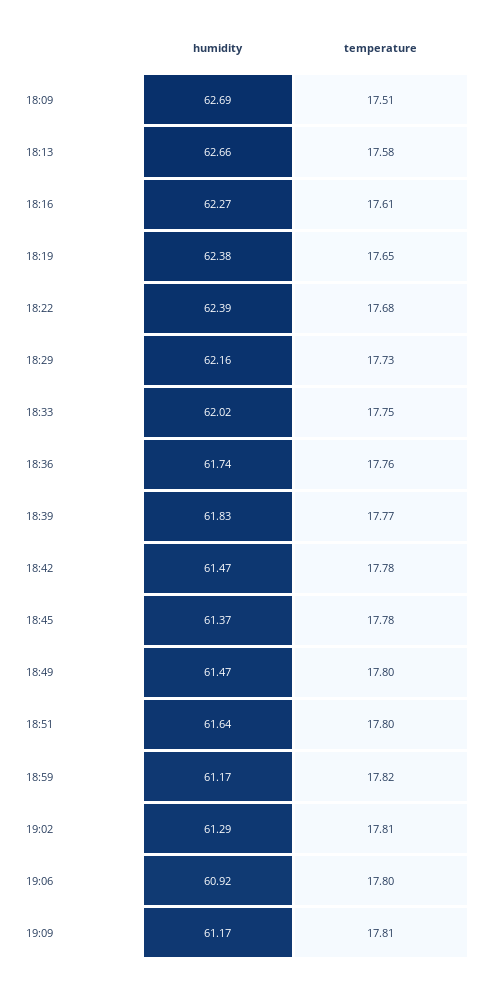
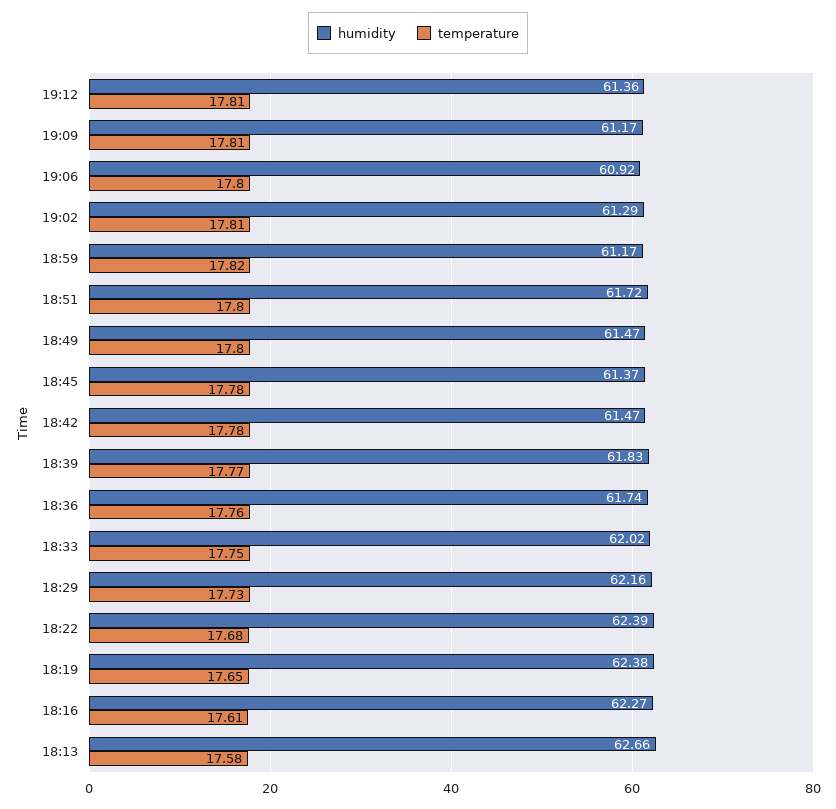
humidity, 18:09: 62.69 -> none
temperature, 18:09: 17.51 -> none
humidity, 18:51: 61.64 -> 61.72
humidity, 19:12: none -> 61.36
temperature, 19:12: none -> 17.81

